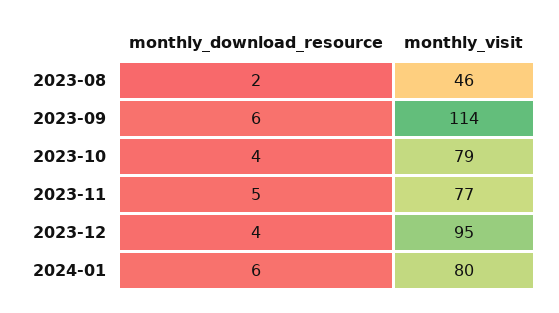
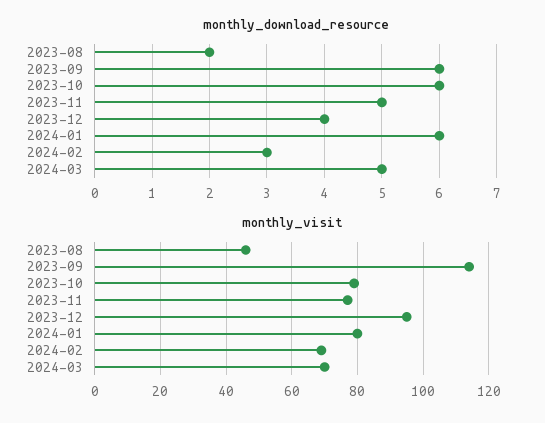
monthly_download_resource, 2023-10: 4 -> 6
monthly_download_resource, 2024-02: none -> 3
monthly_download_resource, 2024-03: none -> 5
monthly_visit, 2024-02: none -> 70
monthly_visit, 2024-03: none -> 70

